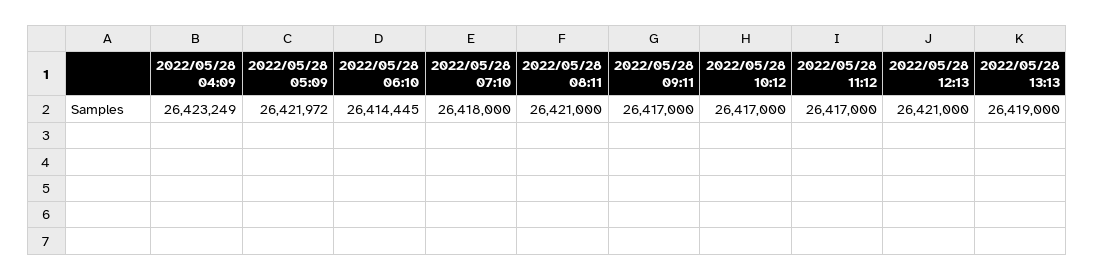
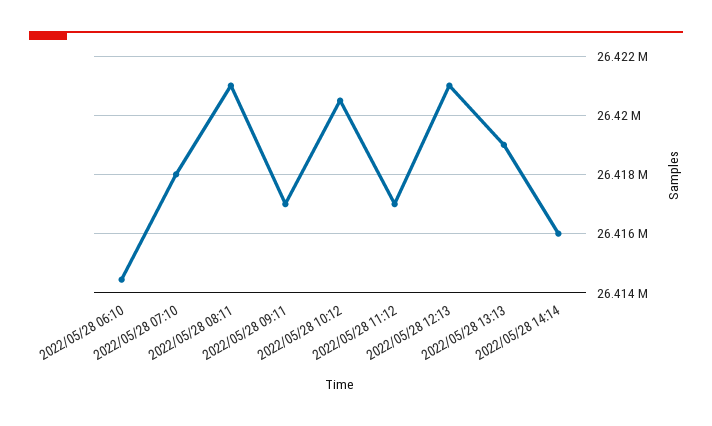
2022/05/28 04:09: 26423249 -> none
2022/05/28 05:09: 26421972 -> none
2022/05/28 10:12: 26417000 -> 26420500
2022/05/28 14:14: none -> 26416000

